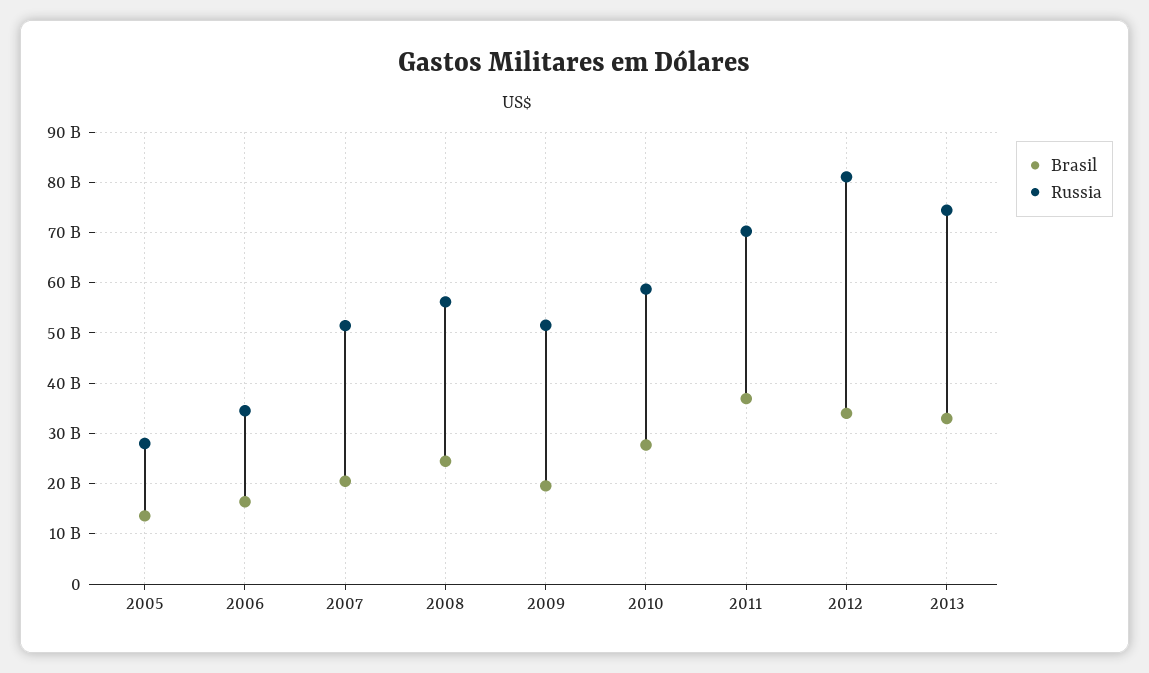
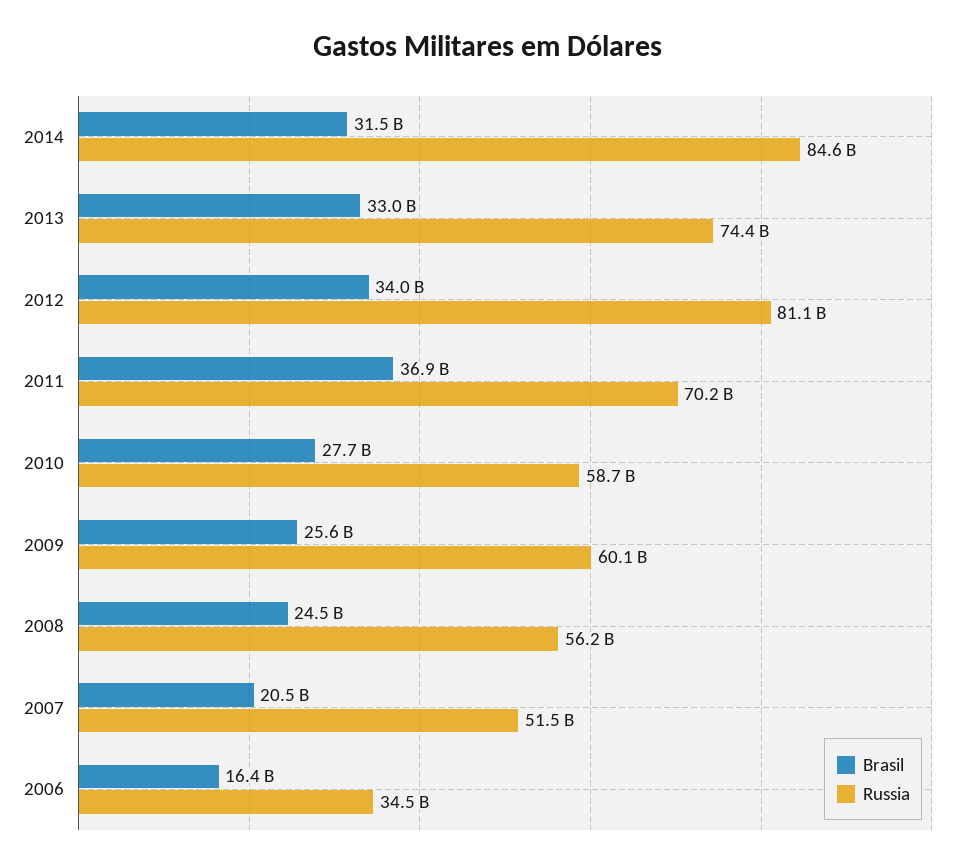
Brasil, 2005: 14000000000 -> none
Russia, 2005: 28000000000 -> none
Brasil, 2009: 20000000000 -> 25600000000
Russia, 2009: 52000000000 -> 60100000000
Brasil, 2014: none -> 31500000000
Russia, 2014: none -> 84600000000

